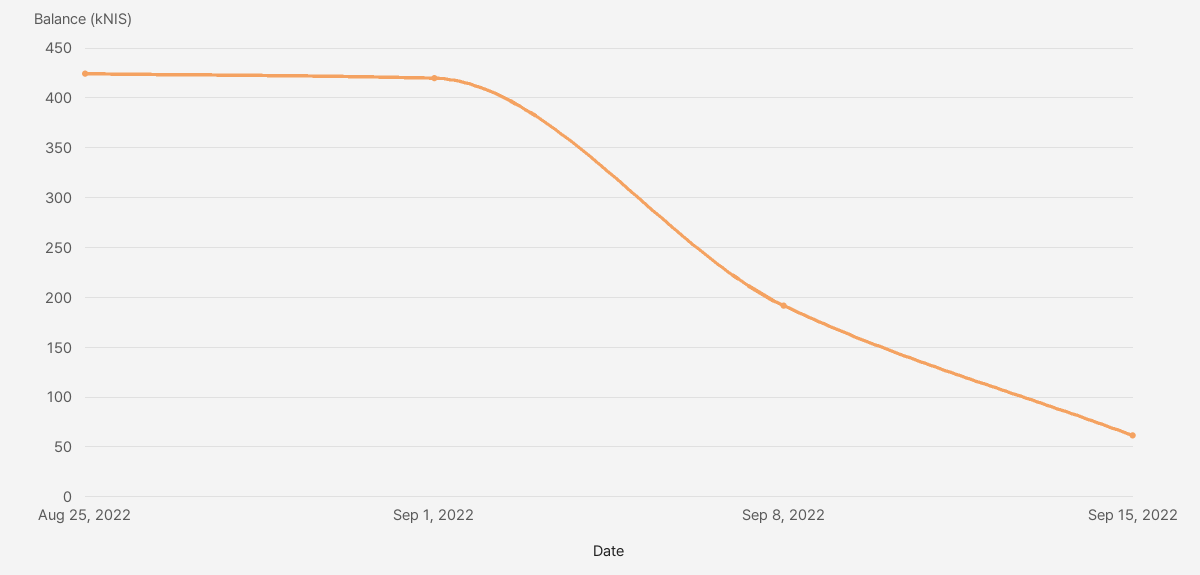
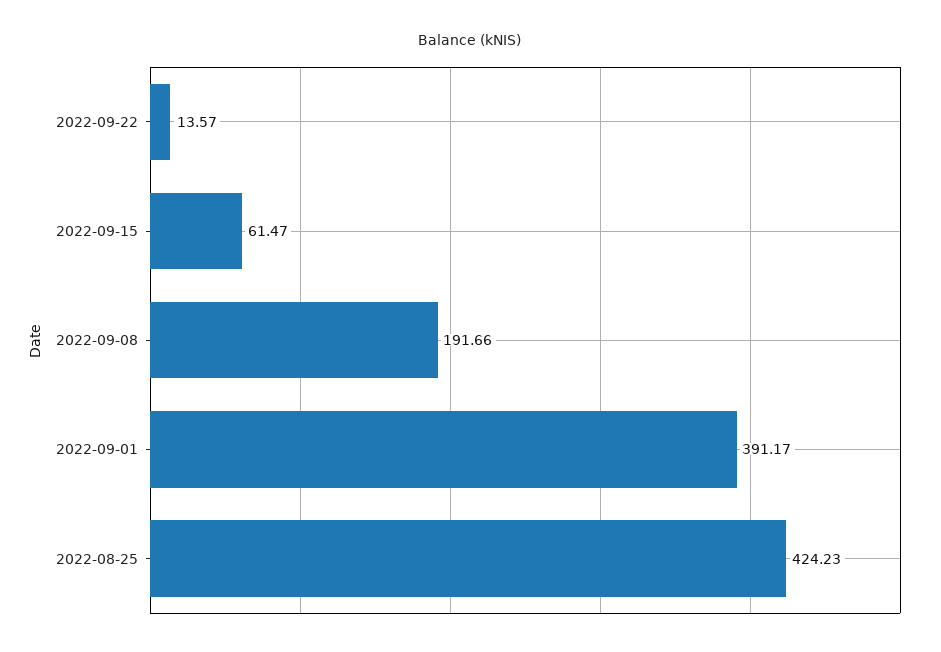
Sep 1, 2022: 420 -> 391.17
2022-09-22: none -> 13.57

